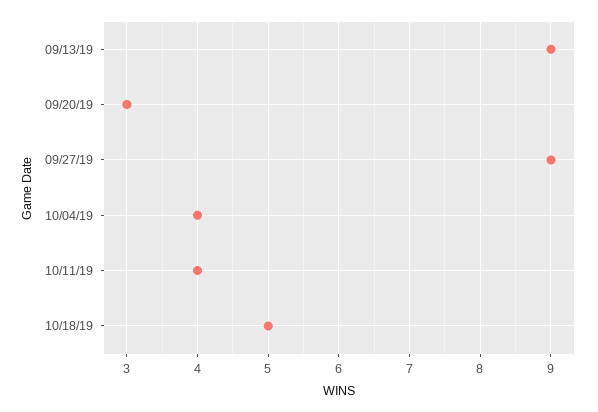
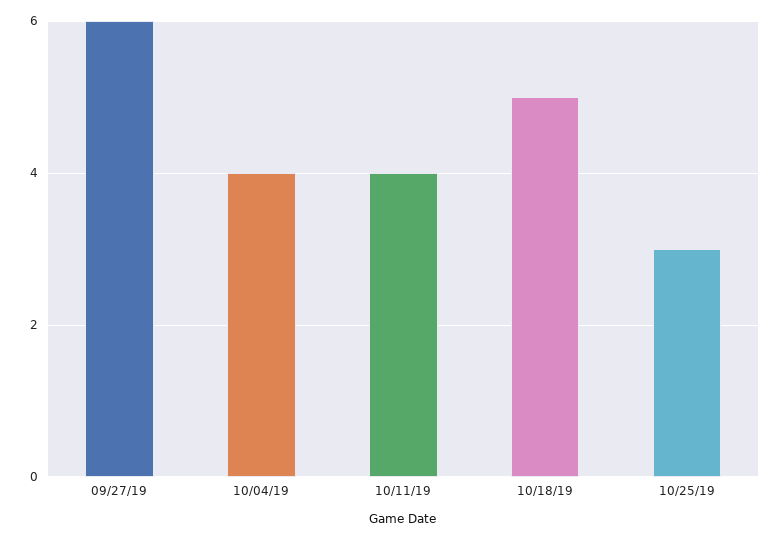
09/13/19: 9 -> none
09/20/19: 3 -> none
09/27/19: 9 -> 6
10/25/19: none -> 3

